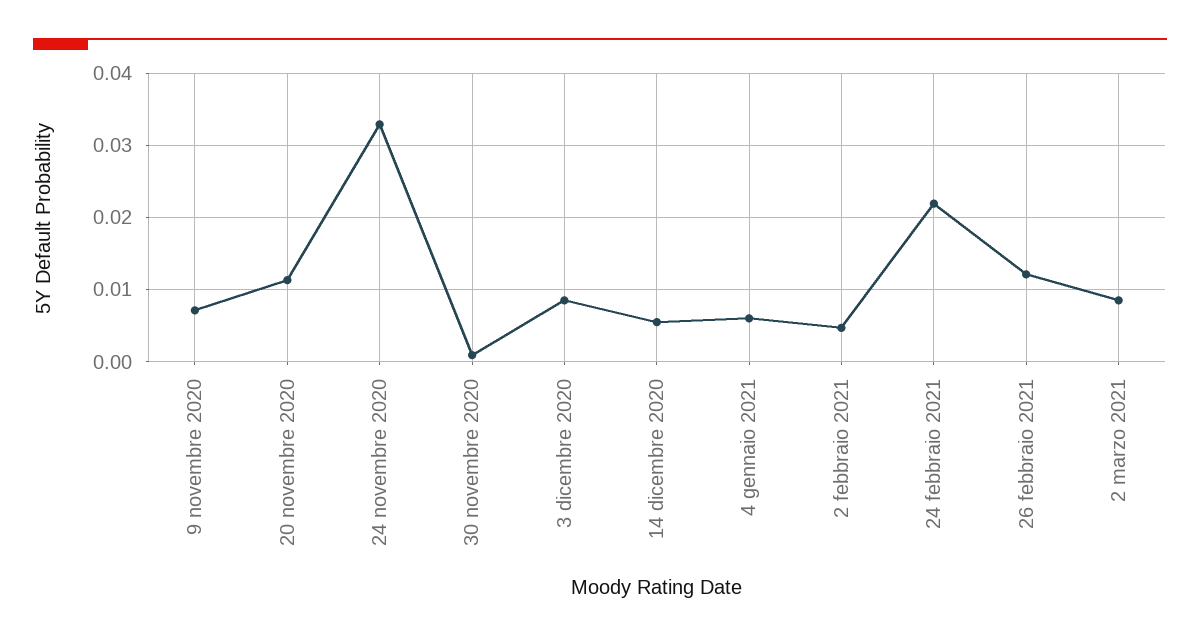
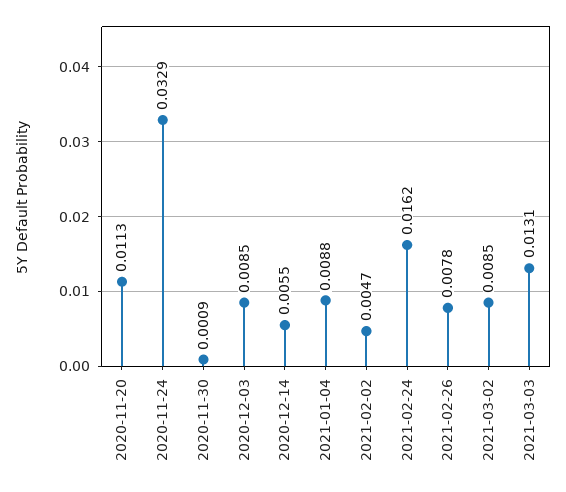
9 novembre 2020: 0.007 -> none
4 gennaio 2021: 0.006 -> 0.0088
24 febbraio 2021: 0.022 -> 0.0162
26 febbraio 2021: 0.012 -> 0.0078
2021-03-03: none -> 0.0131

